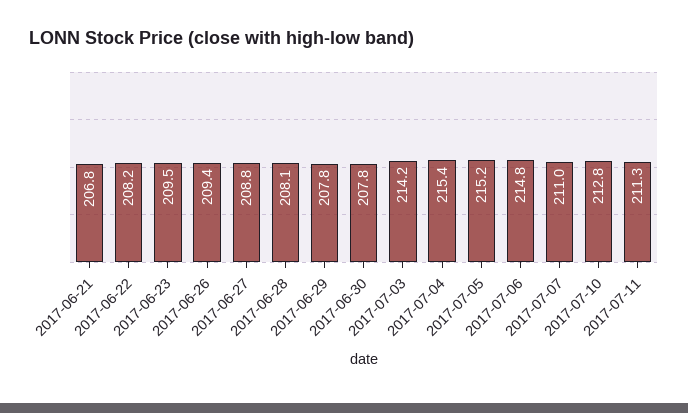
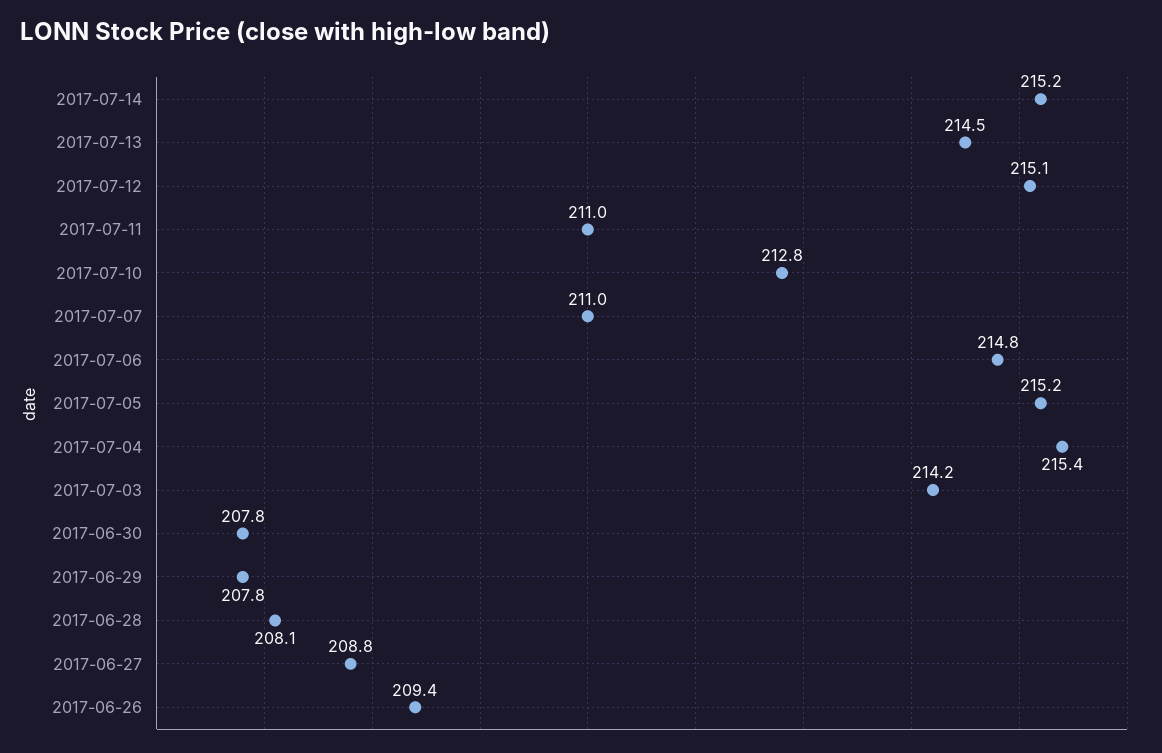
2017-06-21: 206.8 -> none
2017-06-22: 208.2 -> none
2017-06-23: 209.5 -> none
2017-07-11: 211.3 -> 211
2017-07-14: none -> 215.2
2017-07-13: none -> 214.5
2017-07-12: none -> 215.1

